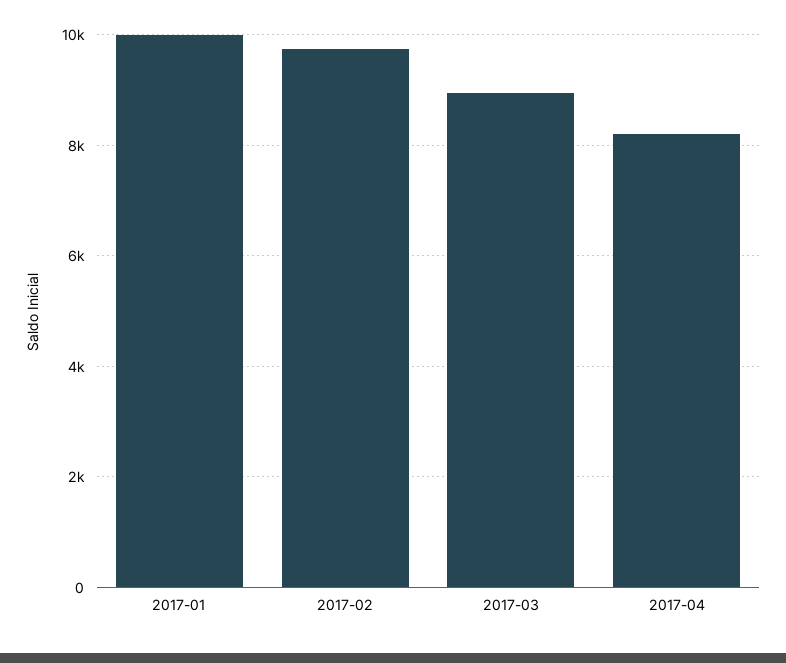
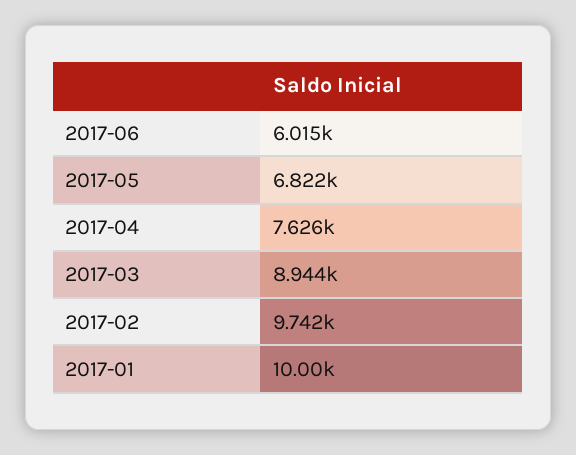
2017-04: 8200 -> 7626
2017-06: none -> 6015
2017-05: none -> 6822

